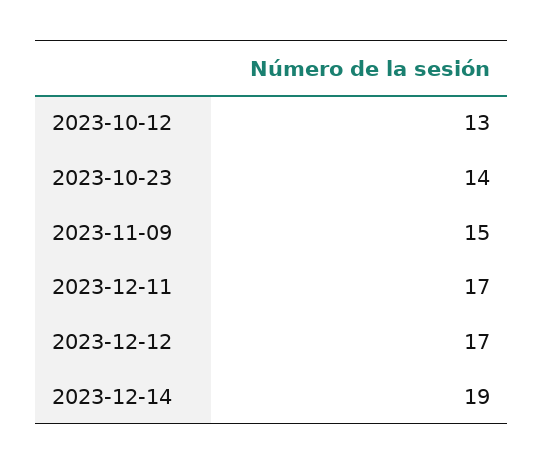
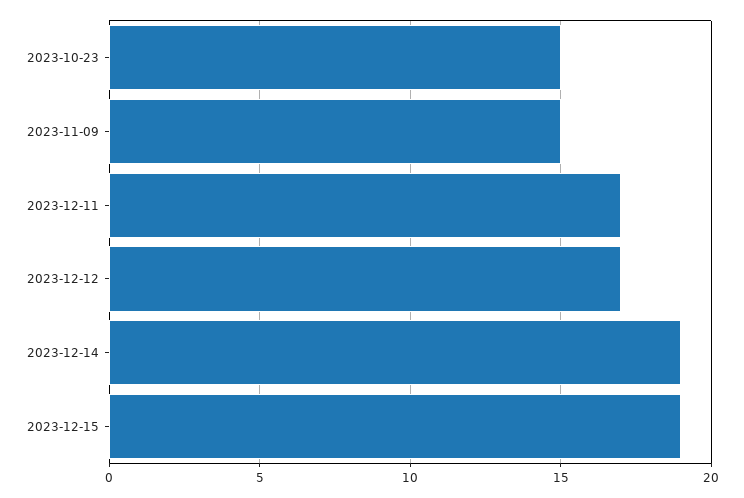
2023-10-12: 13 -> none
2023-10-23: 14 -> 15
2023-12-15: none -> 19

